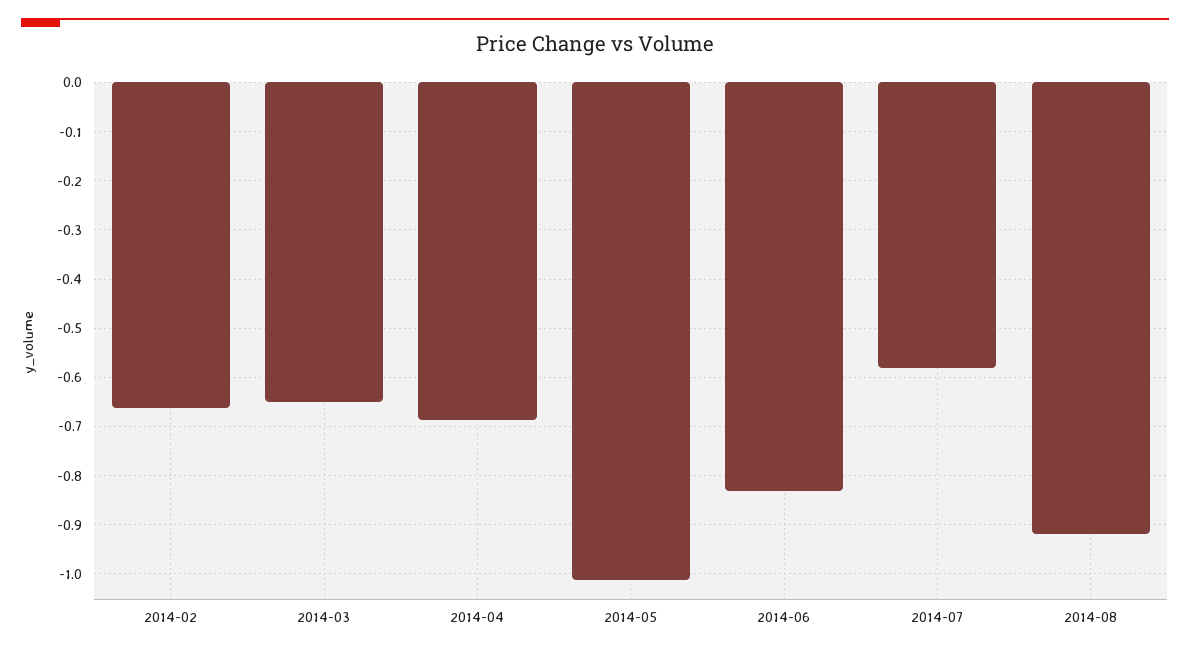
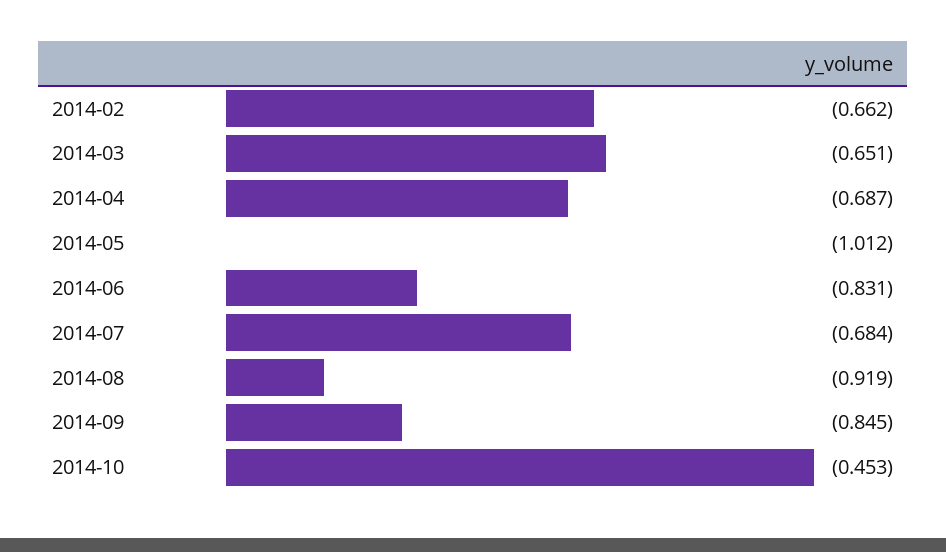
2014-07: -0.58 -> -0.684
2014-09: none -> -0.845
2014-10: none -> -0.453

